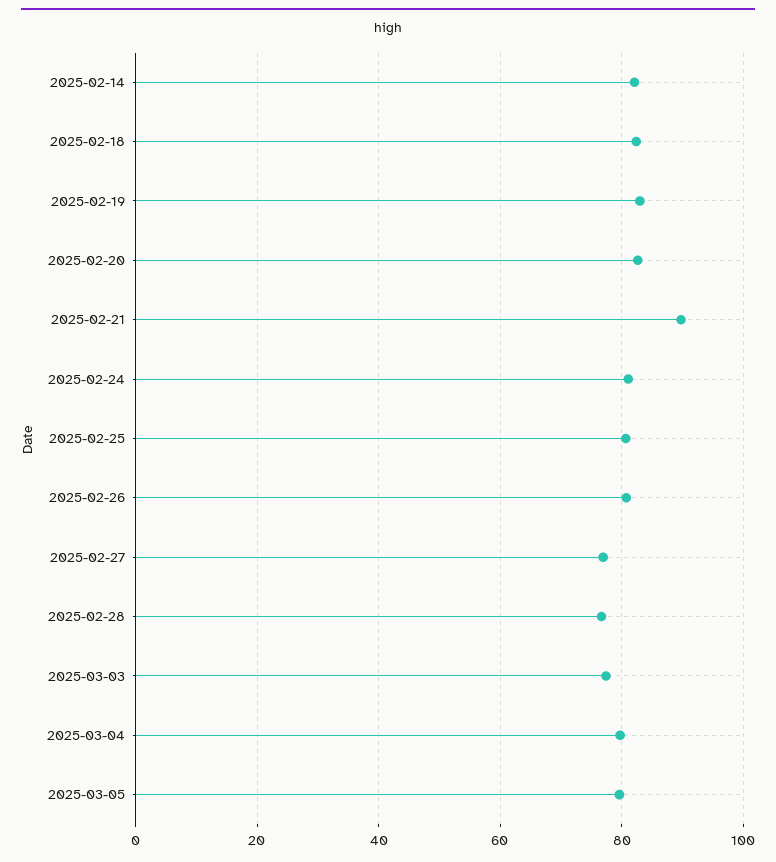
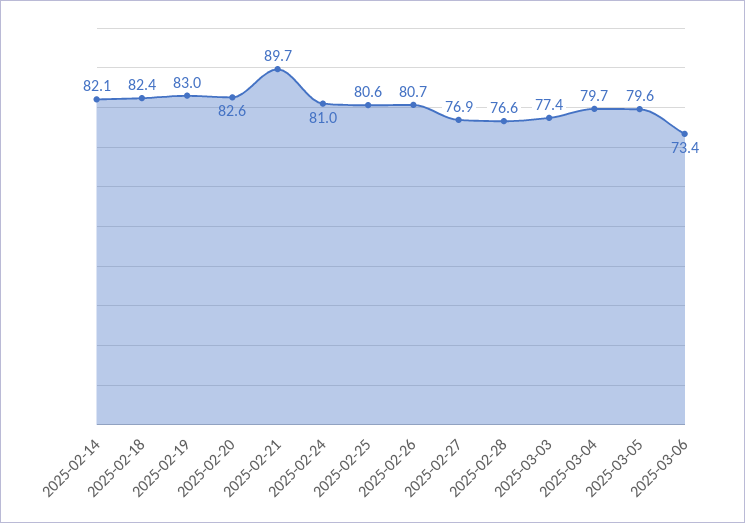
2025-03-06: none -> 73.4

